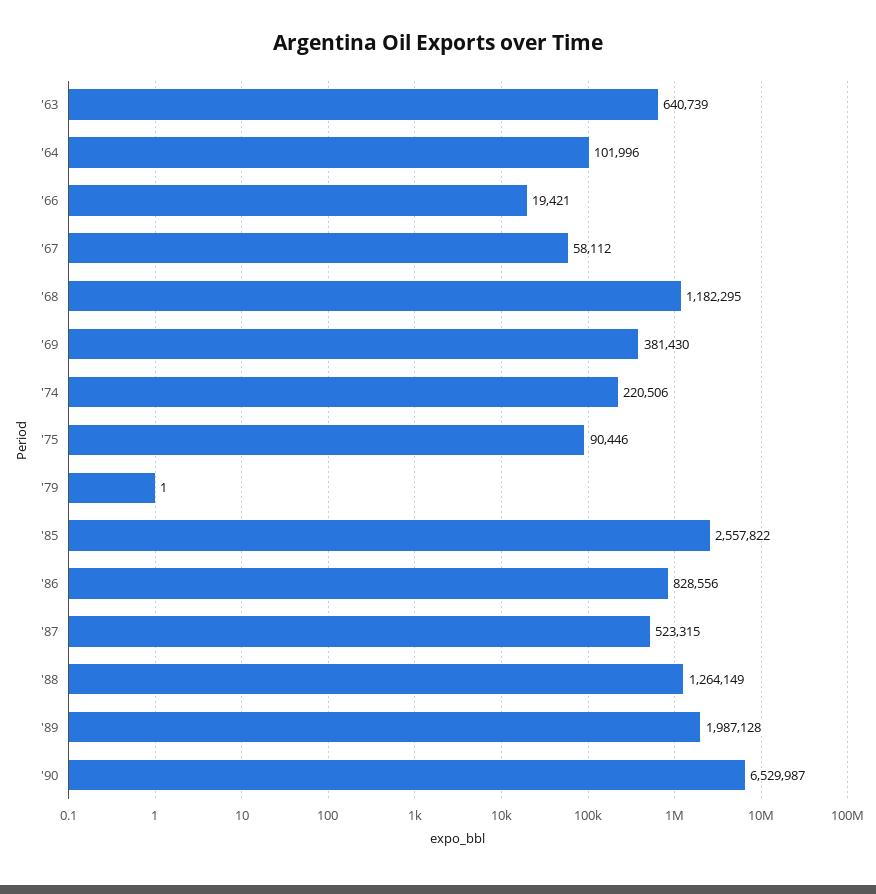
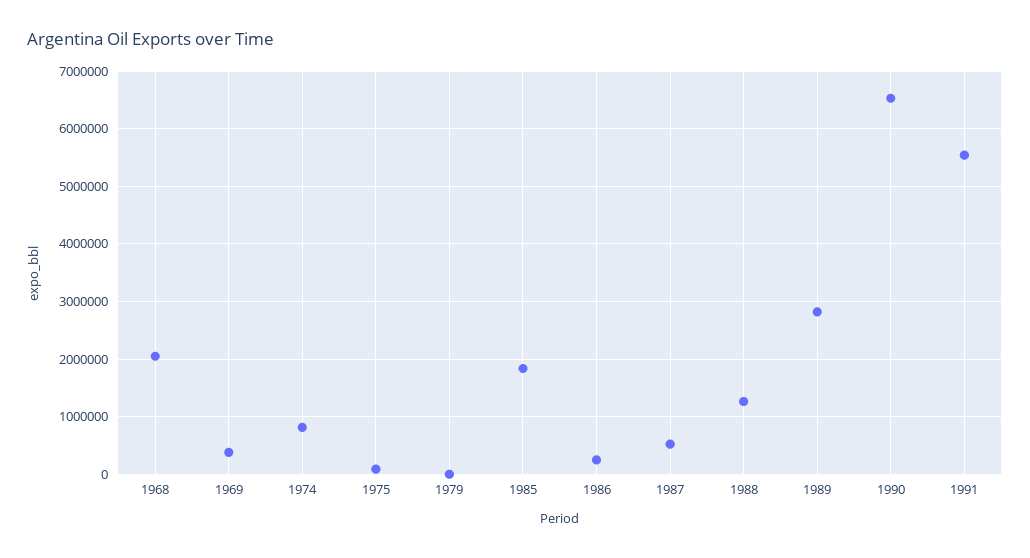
'63: 640739 -> none
'64: 101996 -> none
'66: 19421 -> none
'67: 58112 -> none
'68: 1182295 -> 2000000
'74: 220506 -> 800000
'85: 2557822 -> 1800000
'86: 828556 -> 200000
'89: 1987128 -> 2800000
1991: none -> 5600000

